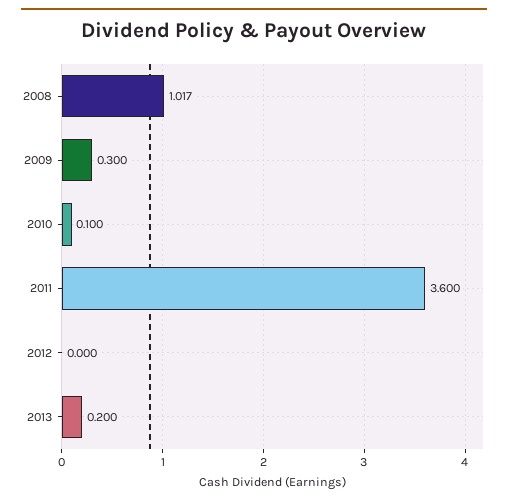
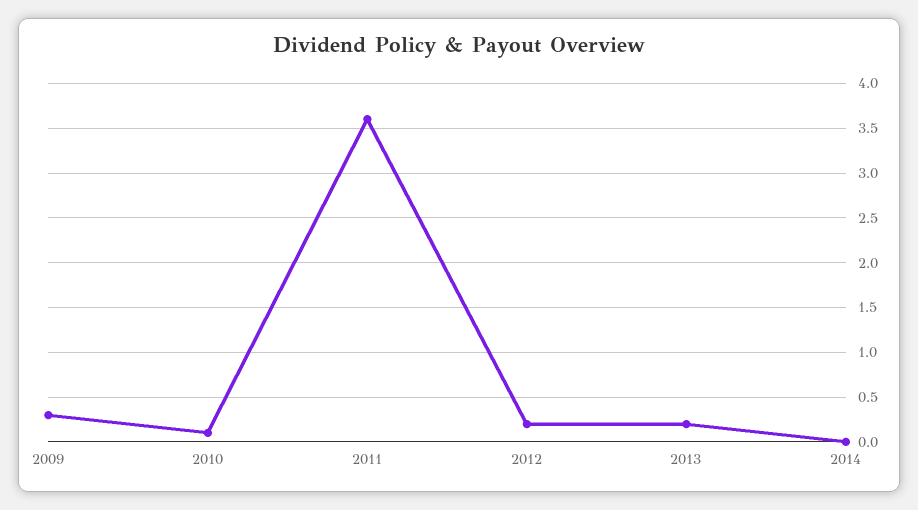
2008: 1.017 -> none
2012: 0 -> 0.2
2014: none -> 0

